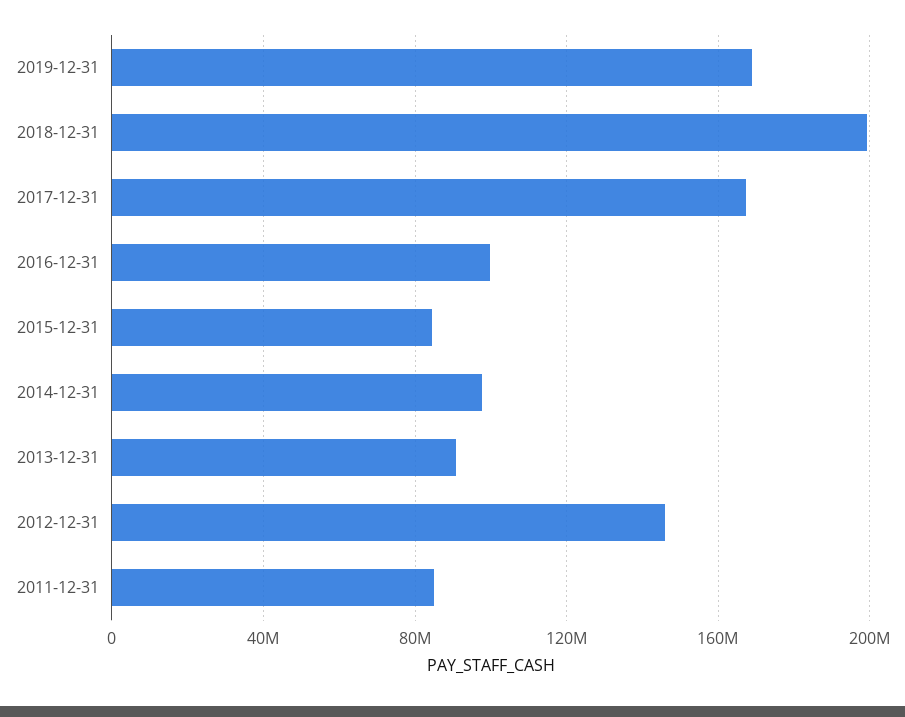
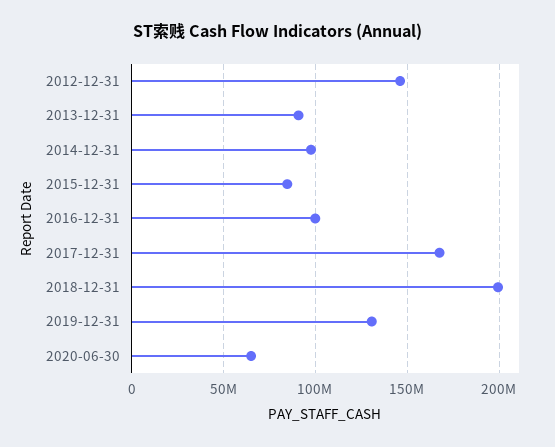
2019-12-31: 170000000 -> 130000000
2011-12-31: 85000000 -> none
2020-06-30: none -> 65000000

